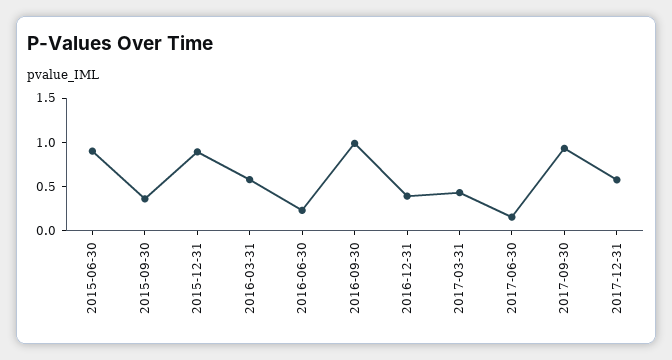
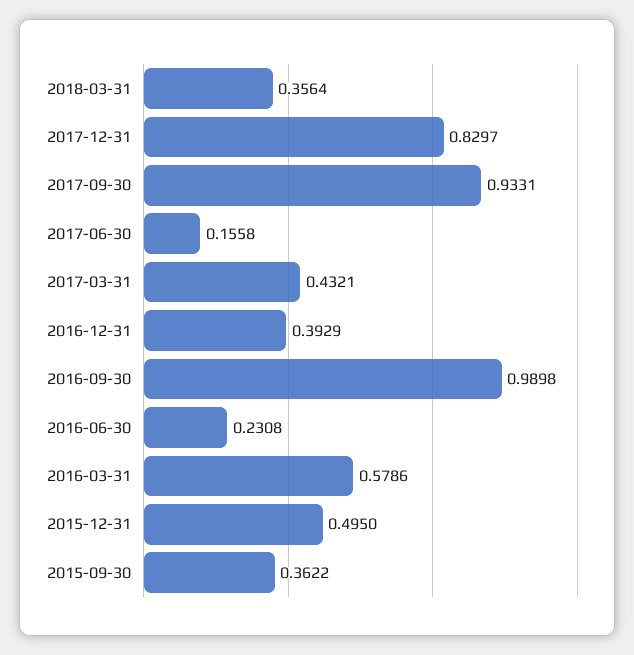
2015-06-30: 0.9 -> none
2015-12-31: 0.9 -> 0.495
2017-12-31: 0.6 -> 0.8297
2018-03-31: none -> 0.3564

